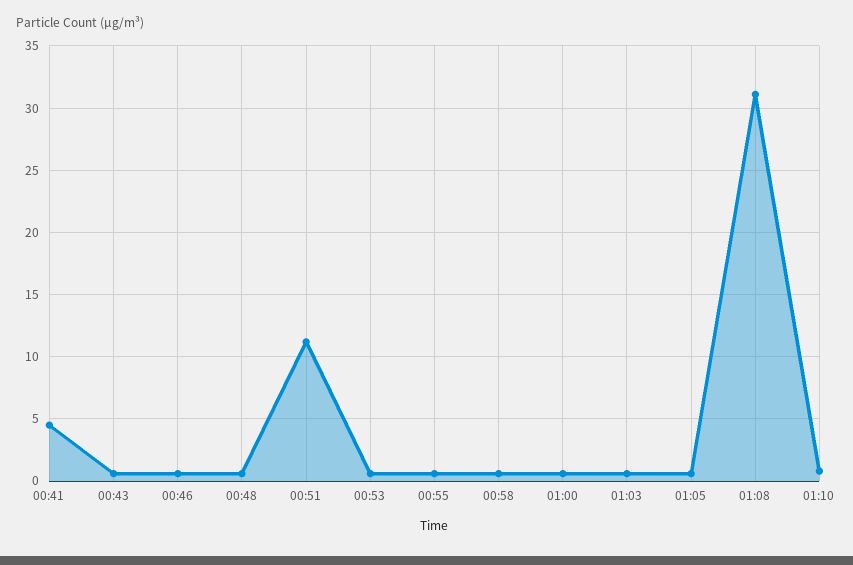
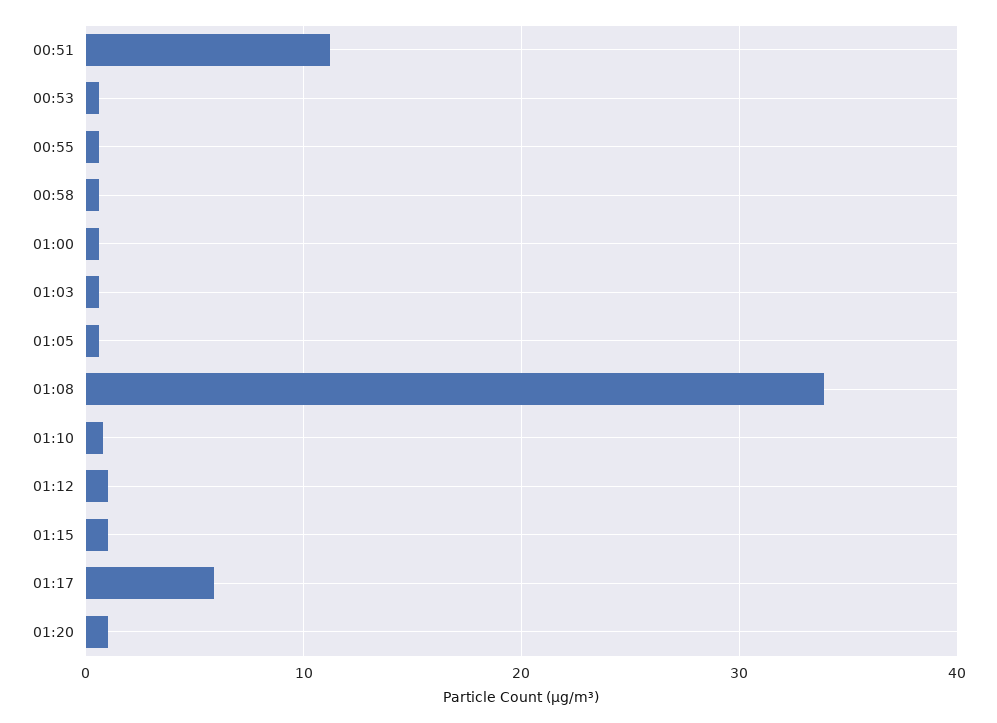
00:41: 4.5 -> none
00:43: 0.5 -> none
00:46: 0.5 -> none
00:48: 0.5 -> none
01:08: 31 -> 34
01:12: none -> 1
01:15: none -> 1
01:17: none -> 6
01:20: none -> 1

